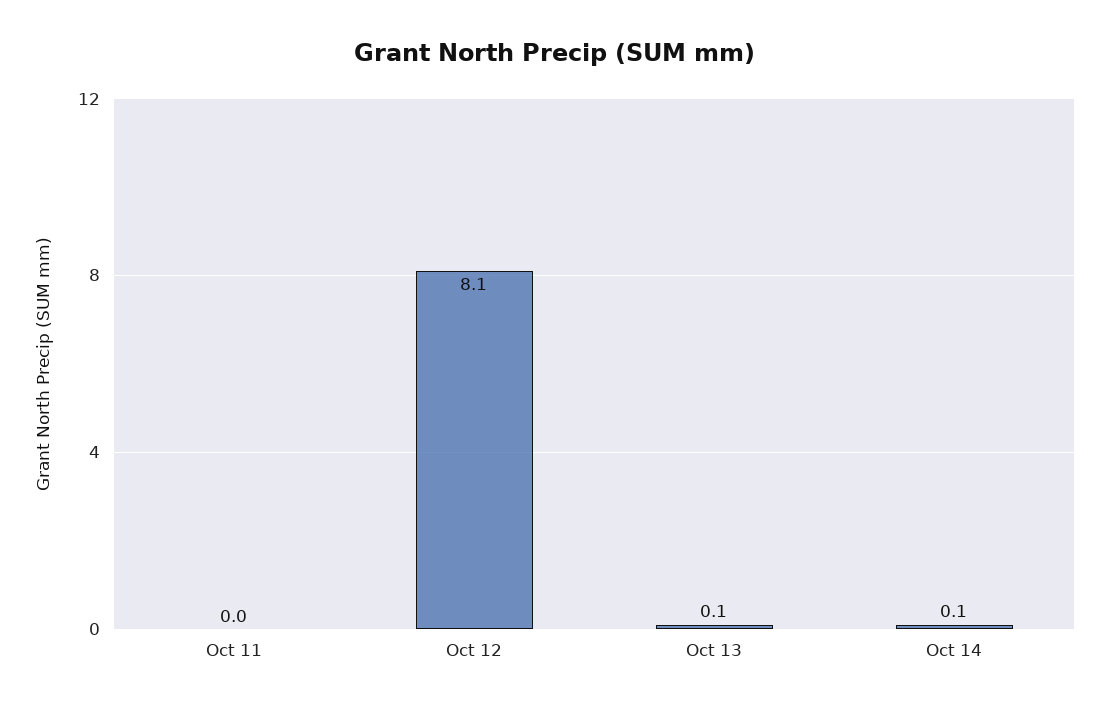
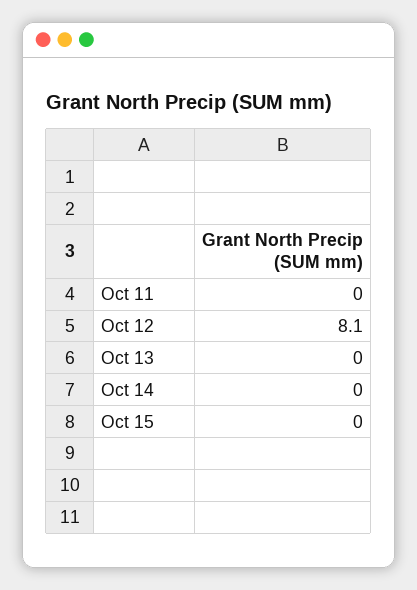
Oct 13: 0.1 -> 0
Oct 14: 0.1 -> 0
Oct 15: none -> 0

